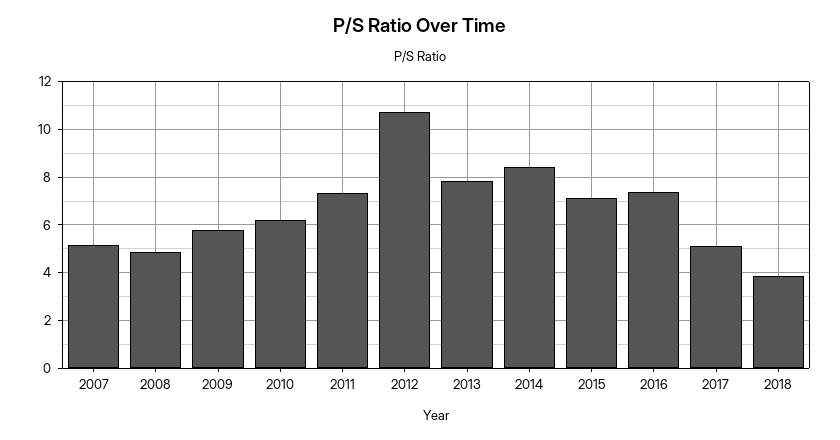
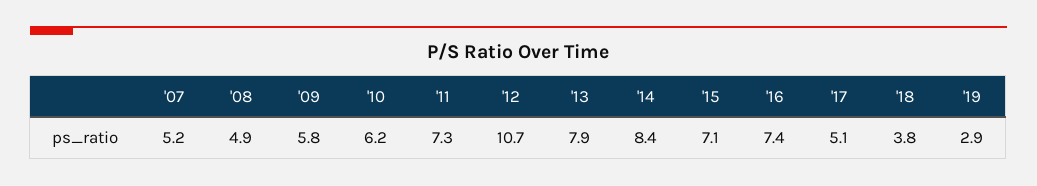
'19: none -> 2.9

